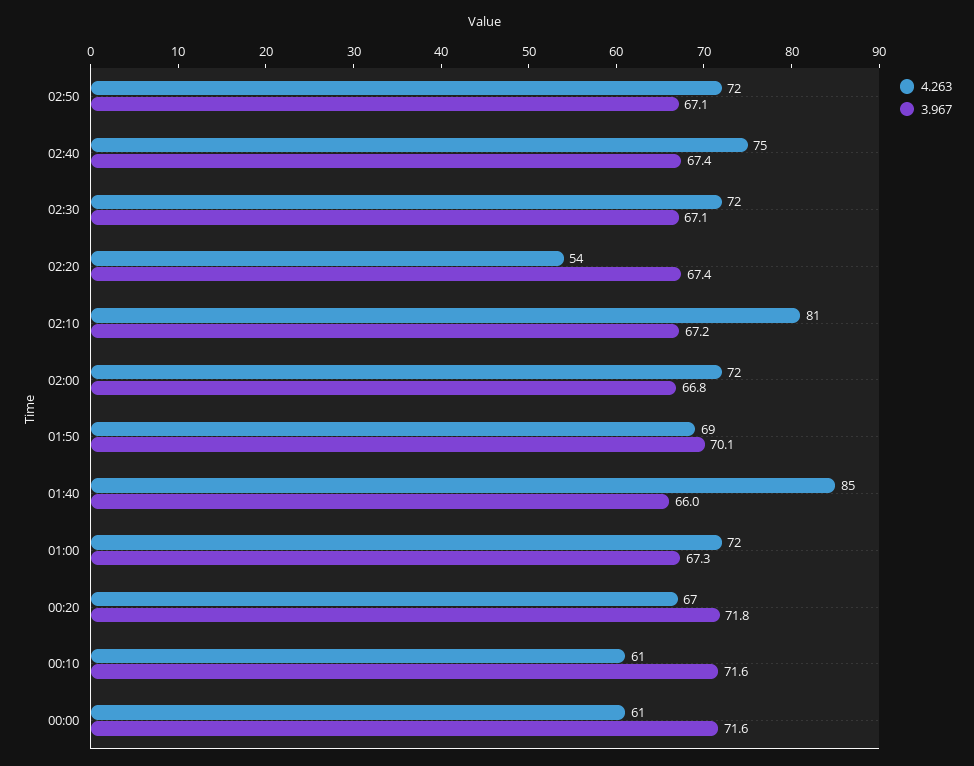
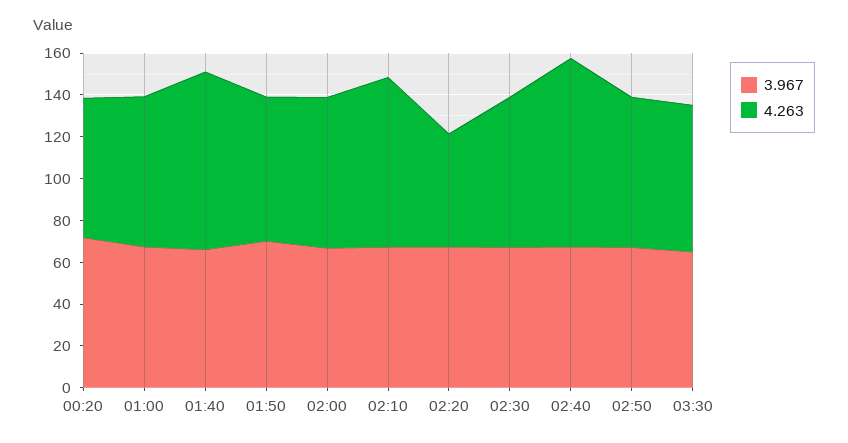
4.263, 02:40: 75 -> 90
4.263, 00:10: 61 -> none
3.967, 00:10: 71.6 -> none
4.263, 00:00: 61 -> none
3.967, 00:00: 71.6 -> none
3.967, 03:30: none -> 65
4.263, 03:30: none -> 70

